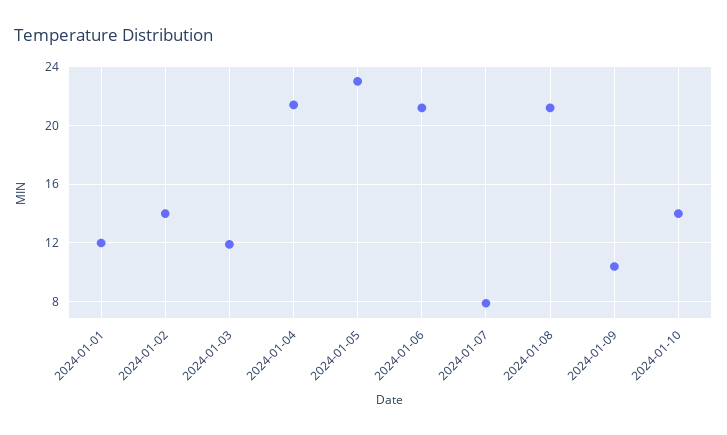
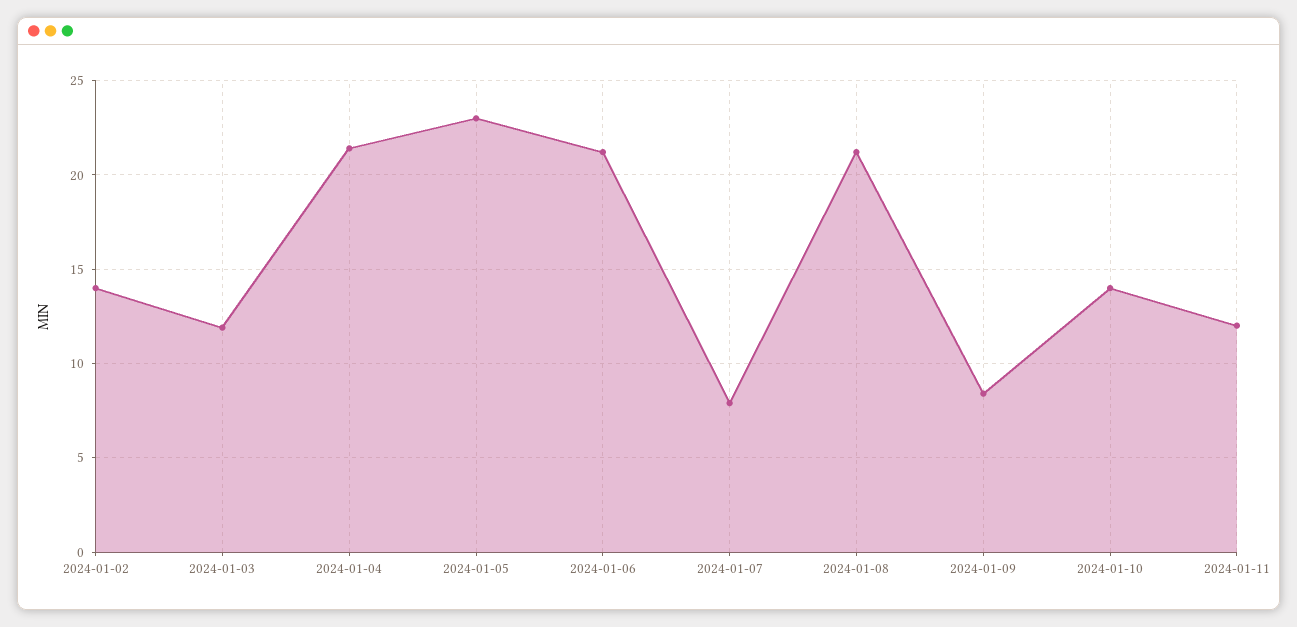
2024-01-01: 12 -> none
2024-01-09: 10.5 -> 8.5
2024-01-11: none -> 12

